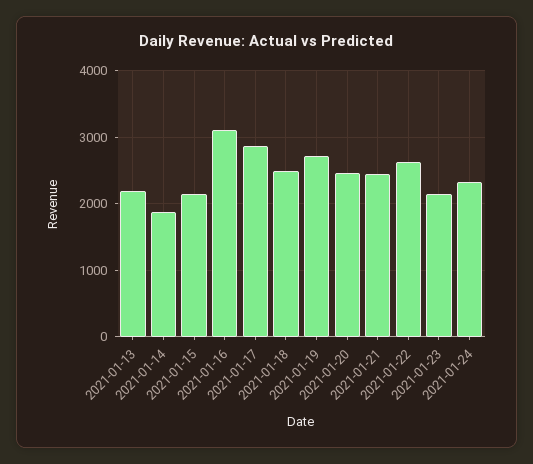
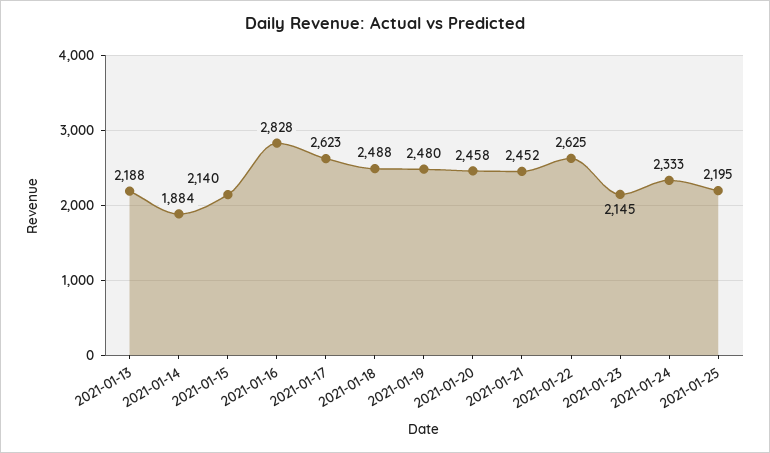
2021-01-16: 3100 -> 2828
2021-01-17: 2900 -> 2623
2021-01-19: 2700 -> 2480
2021-01-25: none -> 2195

